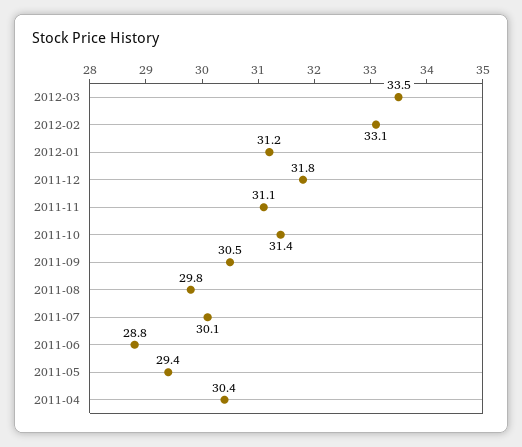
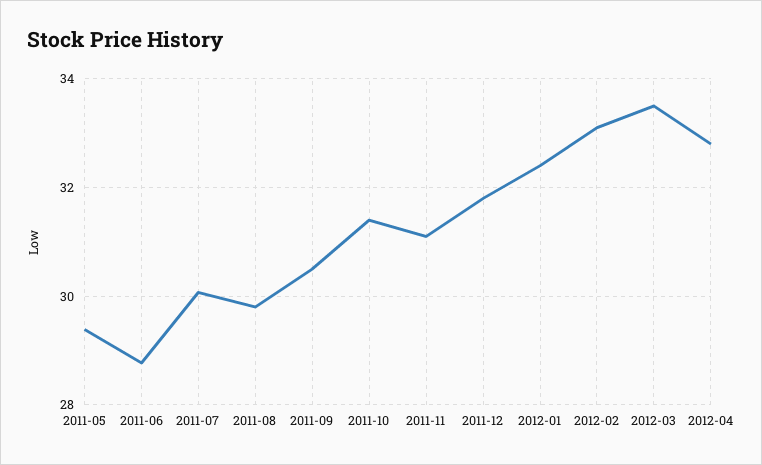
2012-01: 31.2 -> 32.4
2011-04: 30.4 -> none
2012-04: none -> 32.8

